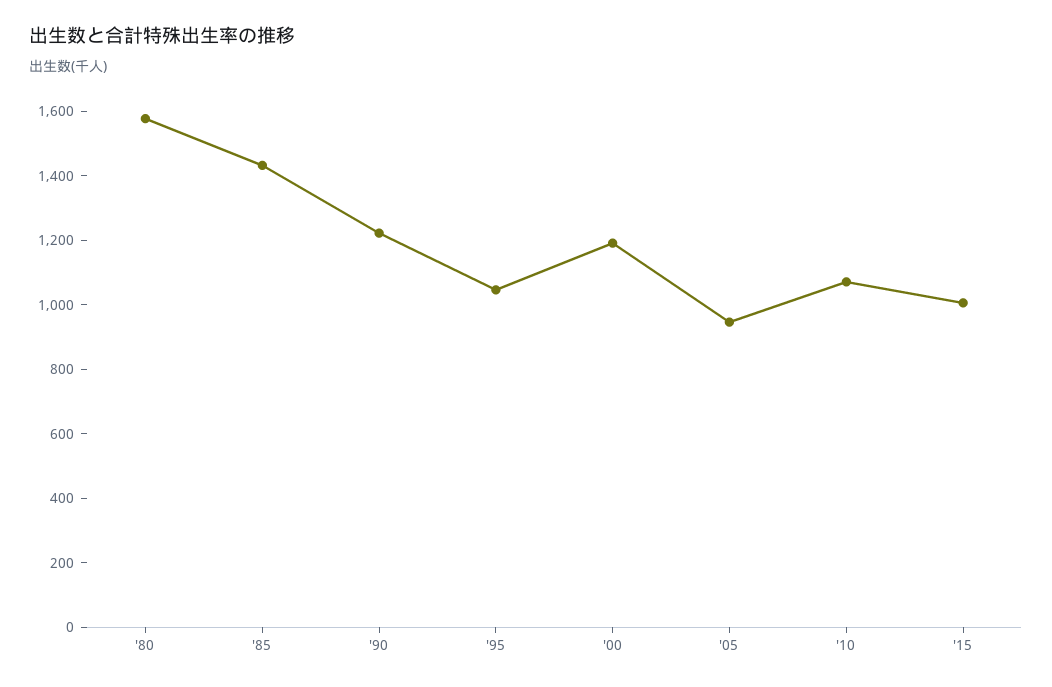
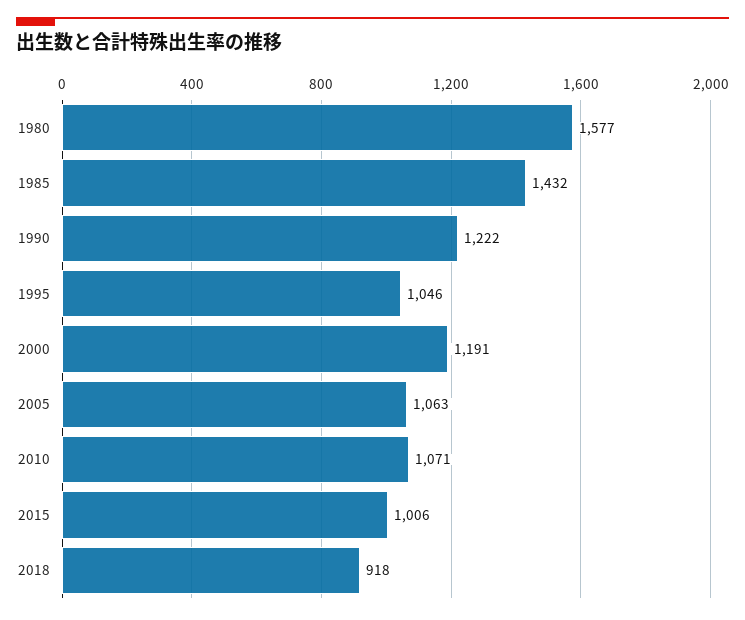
'05: 950 -> 1063
2018: none -> 918

